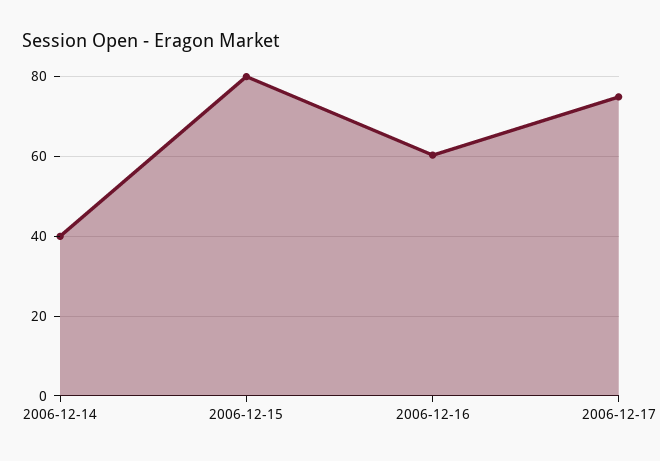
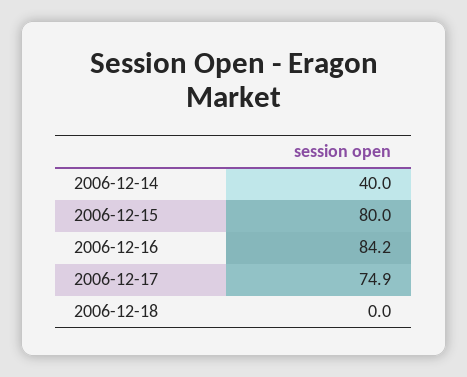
2006-12-16: 60 -> 84.2
2006-12-18: none -> 0

